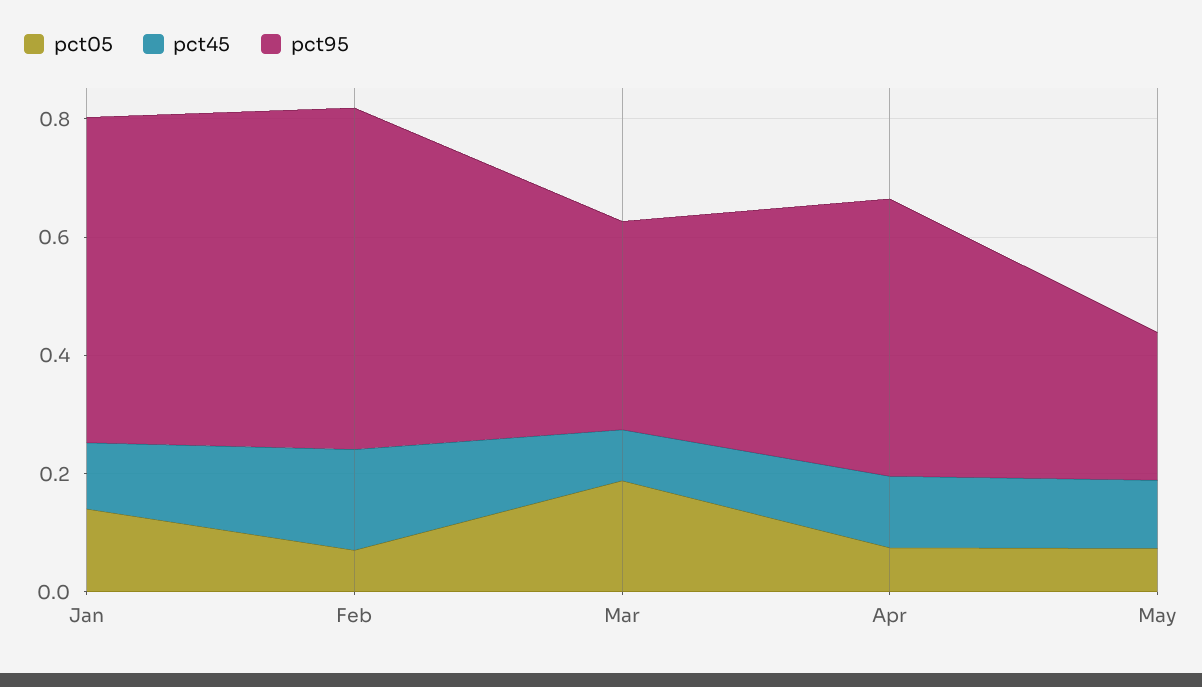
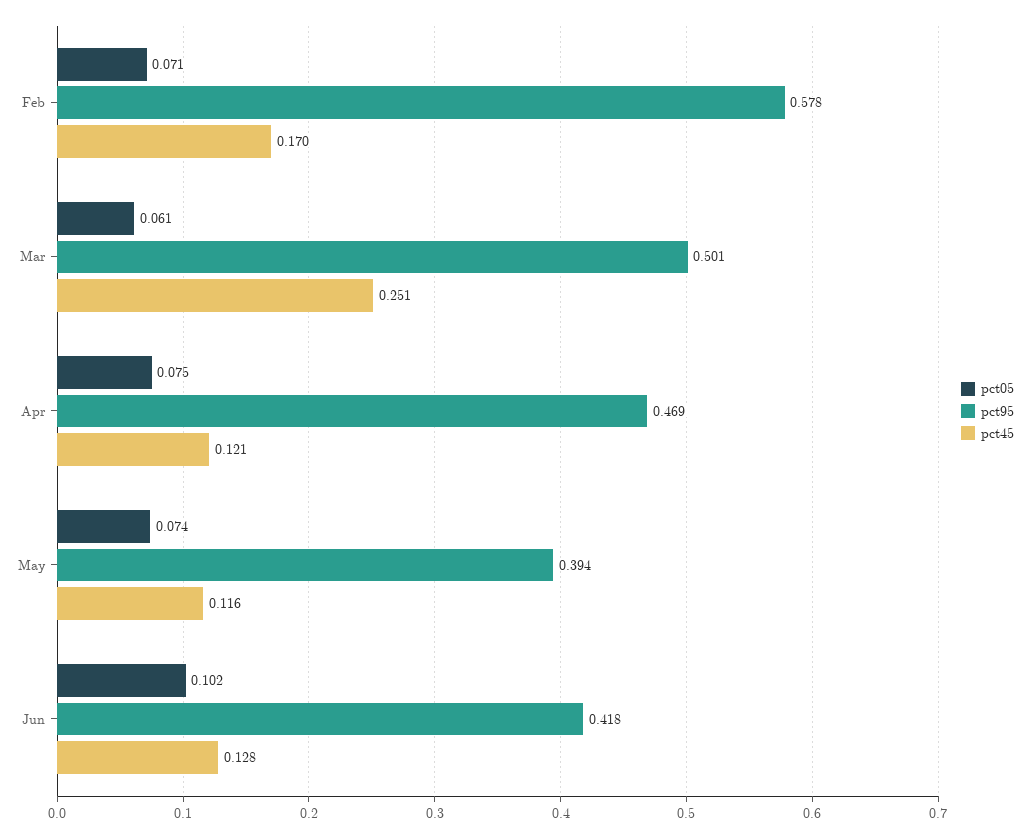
pct05, Jan: 0.15 -> none
pct45, Jan: 0.1 -> none
pct95, Jan: 0.55 -> none
pct05, Mar: 0.2 -> 0.061
pct45, Mar: 0.1 -> 0.251
pct95, Mar: 0.35 -> 0.501
pct95, May: 0.25 -> 0.394
pct05, Jun: none -> 0.102
pct95, Jun: none -> 0.418
pct45, Jun: none -> 0.128

